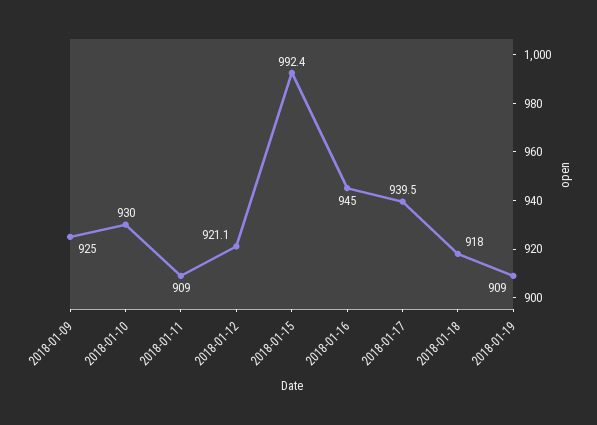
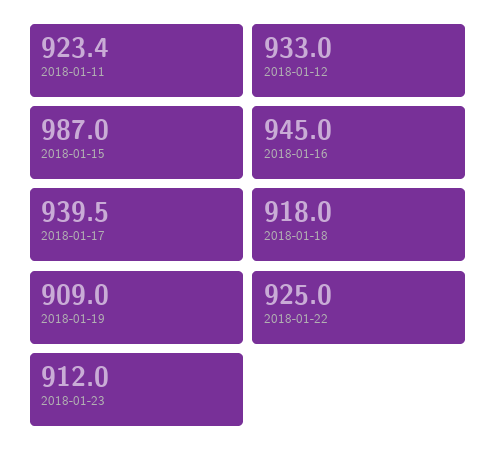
2018-01-09: 925 -> none
2018-01-10: 930 -> none
2018-01-11: 909 -> 923.4
2018-01-12: 921.1 -> 933
2018-01-15: 992.4 -> 987
2018-01-22: none -> 925
2018-01-23: none -> 912

